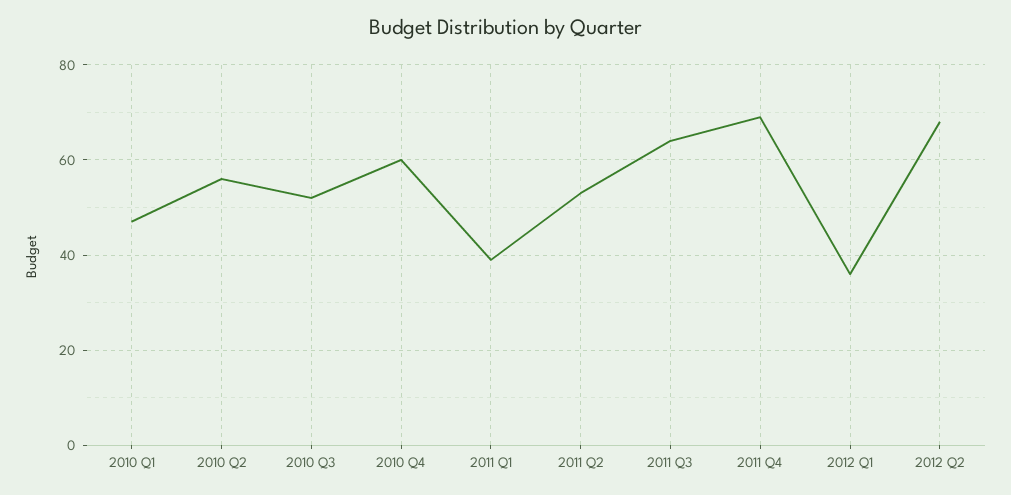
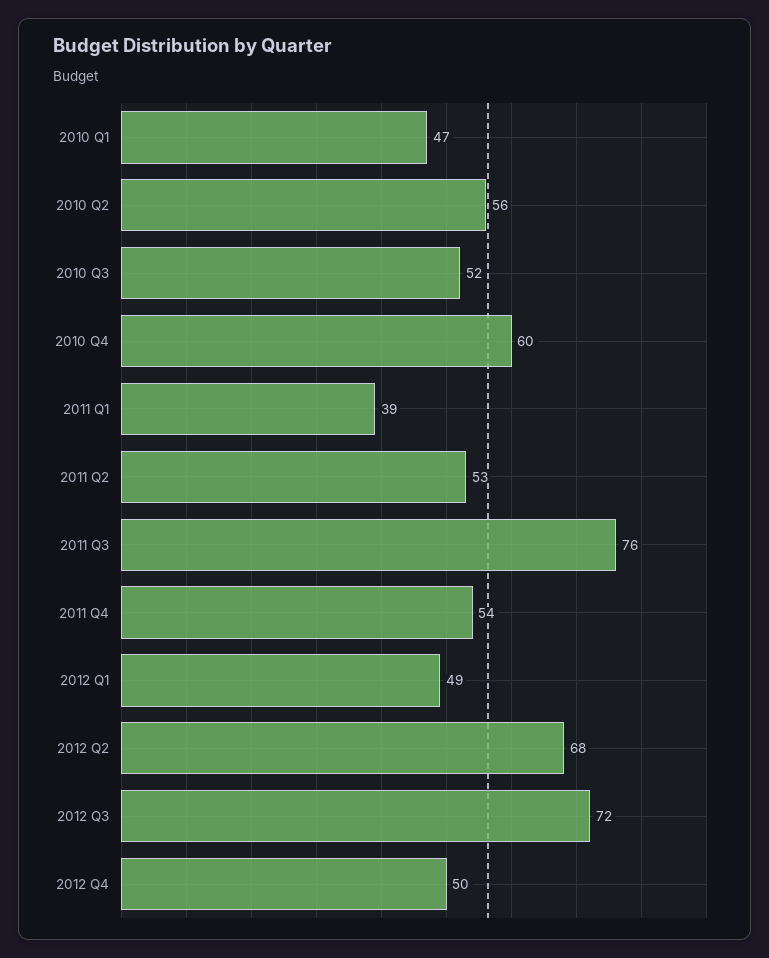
2011 Q3: 65 -> 76
2011 Q4: 70 -> 54
2012 Q1: 35 -> 49
2012 Q3: none -> 72
2012 Q4: none -> 50

